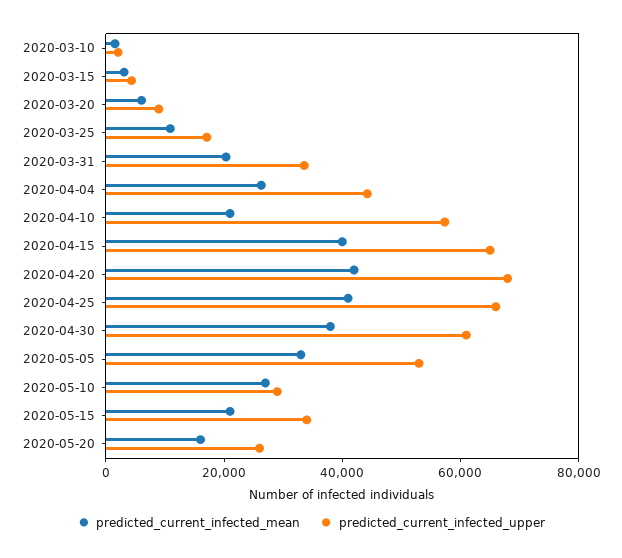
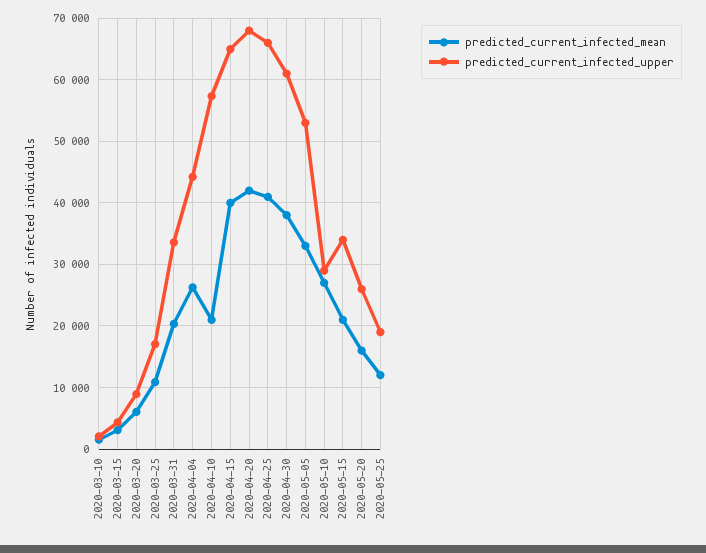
predicted_current_infected_mean, 2020-05-25: none -> 12000
predicted_current_infected_upper, 2020-05-25: none -> 19000

